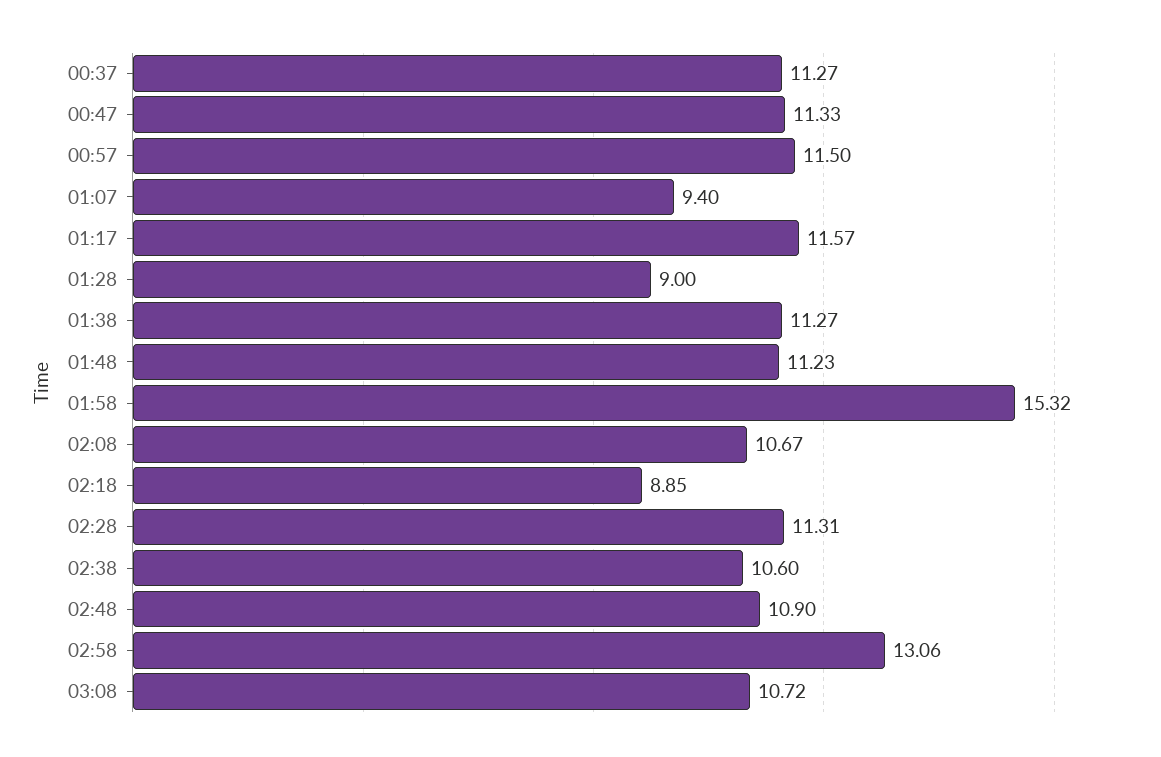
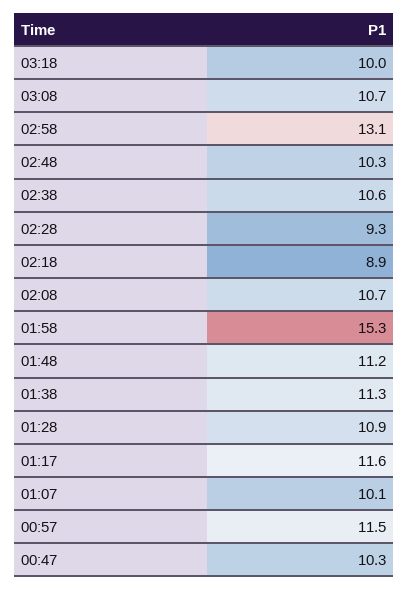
00:37: 11.27 -> none
00:47: 11.33 -> 10.3
01:07: 9.4 -> 10.1
01:28: 9 -> 10.9
02:28: 11.31 -> 9.3
02:48: 10.9 -> 10.3
03:18: none -> 10

